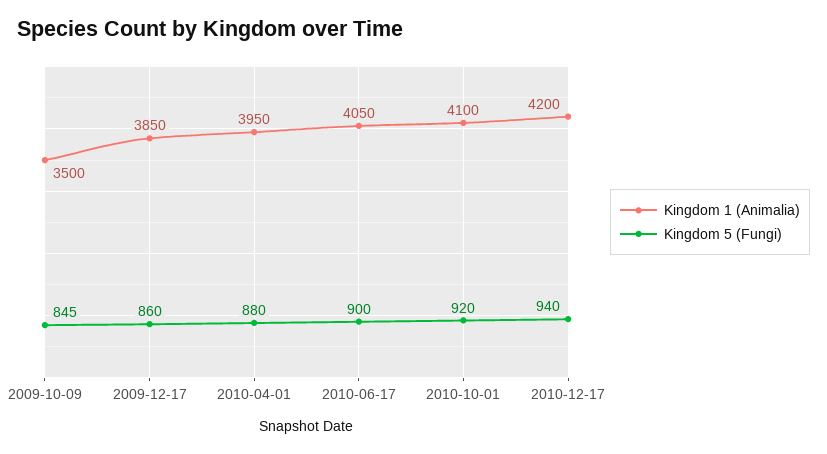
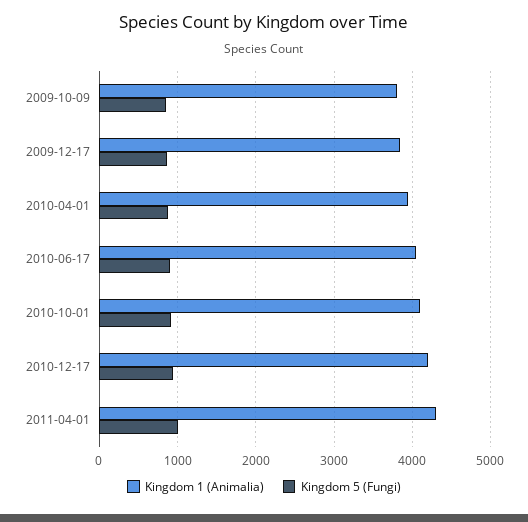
Kingdom 1 (Animalia), 2009-10-09: 3500 -> 3800
Kingdom 1 (Animalia), 2011-04-01: none -> 4300
Kingdom 5 (Fungi), 2011-04-01: none -> 1000

